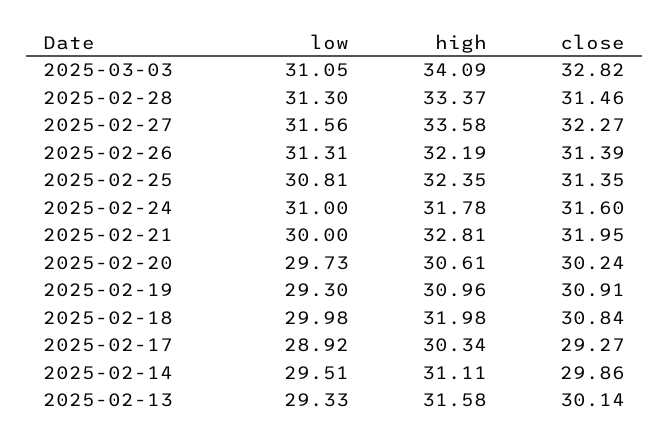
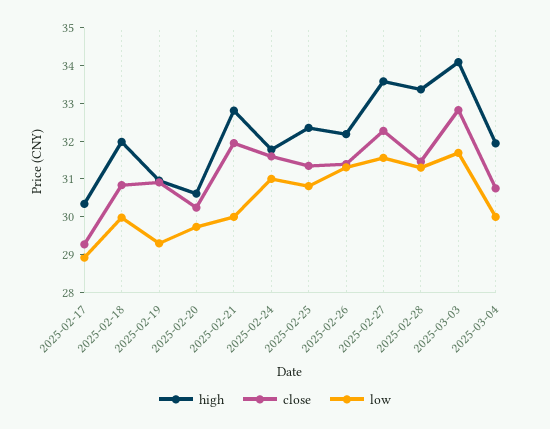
low, 2025-03-03: 31.05 -> 31.75
low, 2025-02-14: 29.51 -> none
high, 2025-02-14: 31.11 -> none
close, 2025-02-14: 29.86 -> none
low, 2025-02-13: 29.33 -> none
high, 2025-02-13: 31.58 -> none
close, 2025-02-13: 30.14 -> none
high, 2025-03-04: none -> 32
close, 2025-03-04: none -> 30.75
low, 2025-03-04: none -> 30

